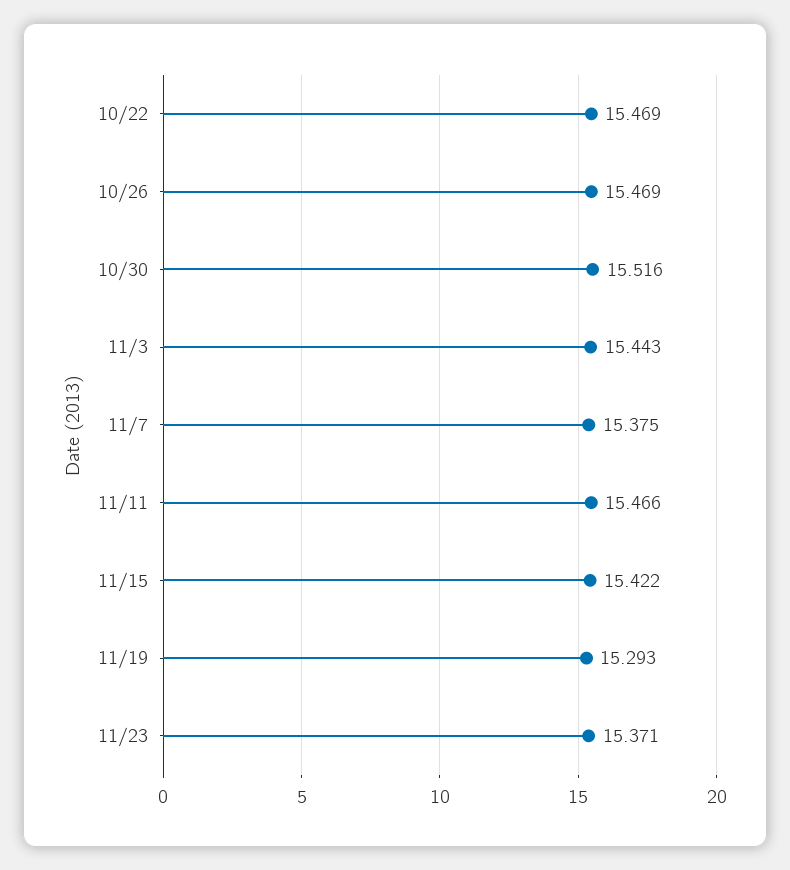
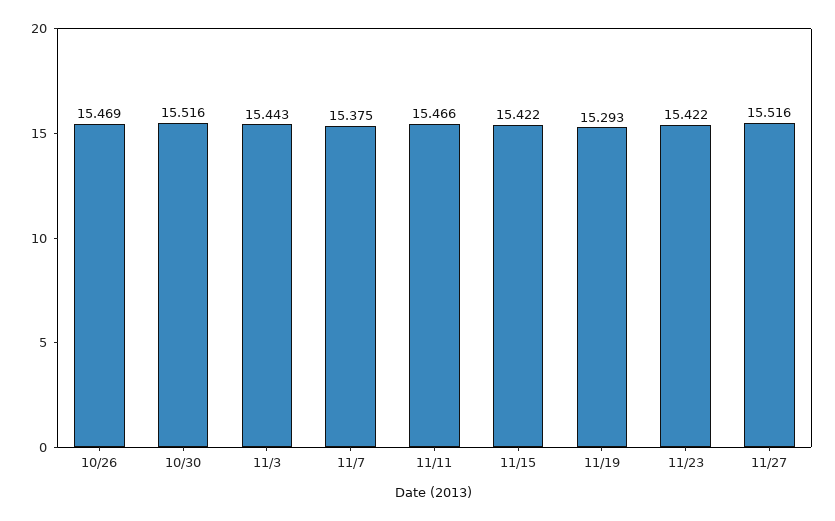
10/22: 15.469 -> none
11/23: 15.371 -> 15.422
11/27: none -> 15.516

